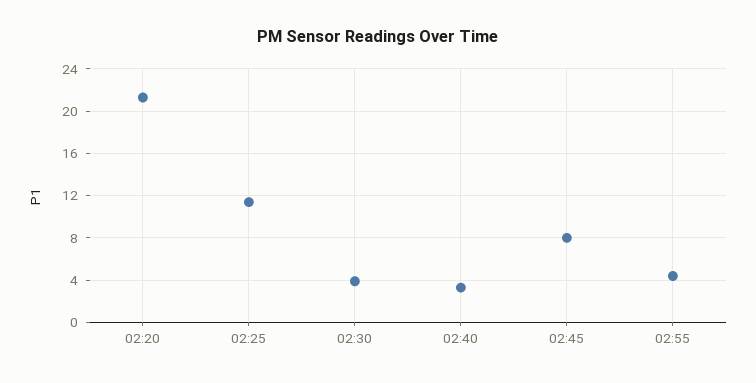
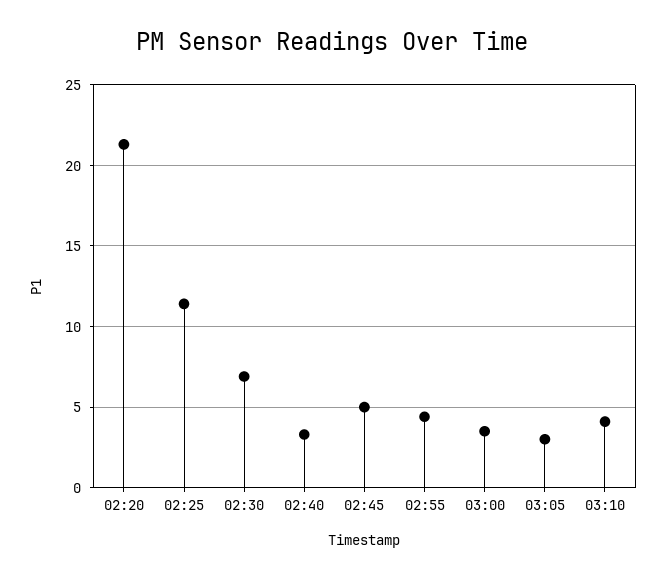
02:30: 4 -> 7
02:45: 8 -> 5
03:00: none -> 3.5
03:05: none -> 3
03:10: none -> 4

